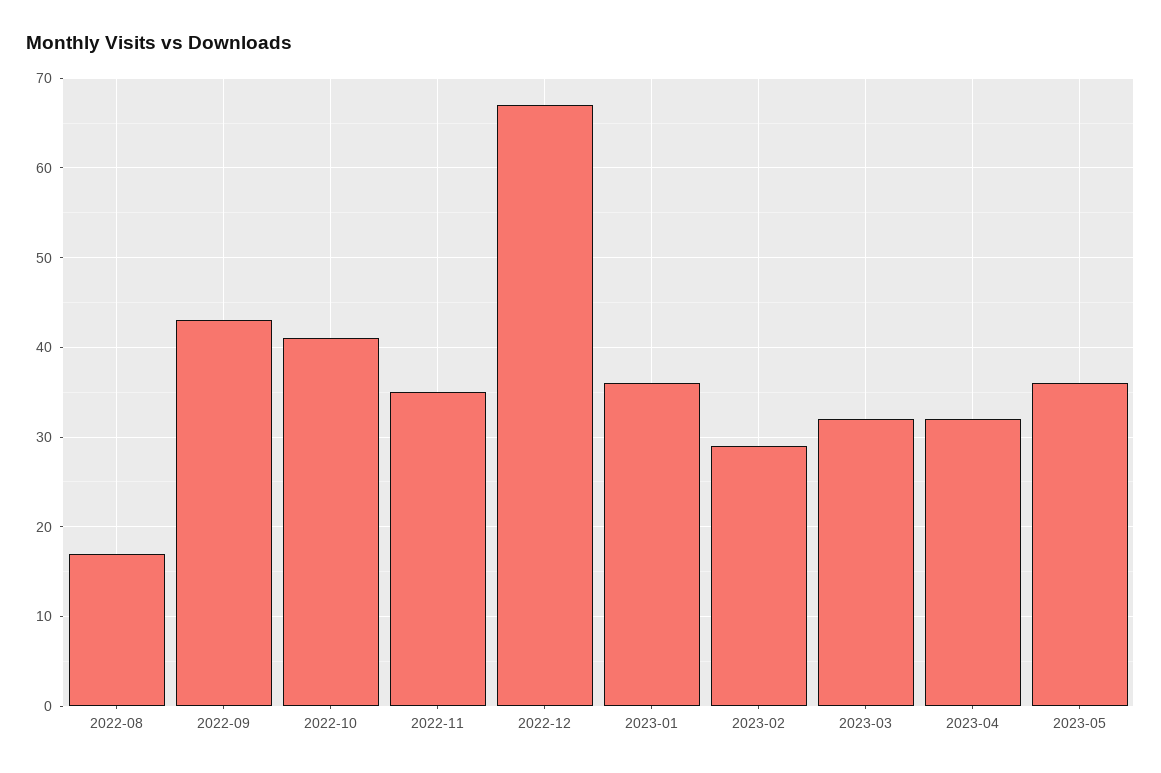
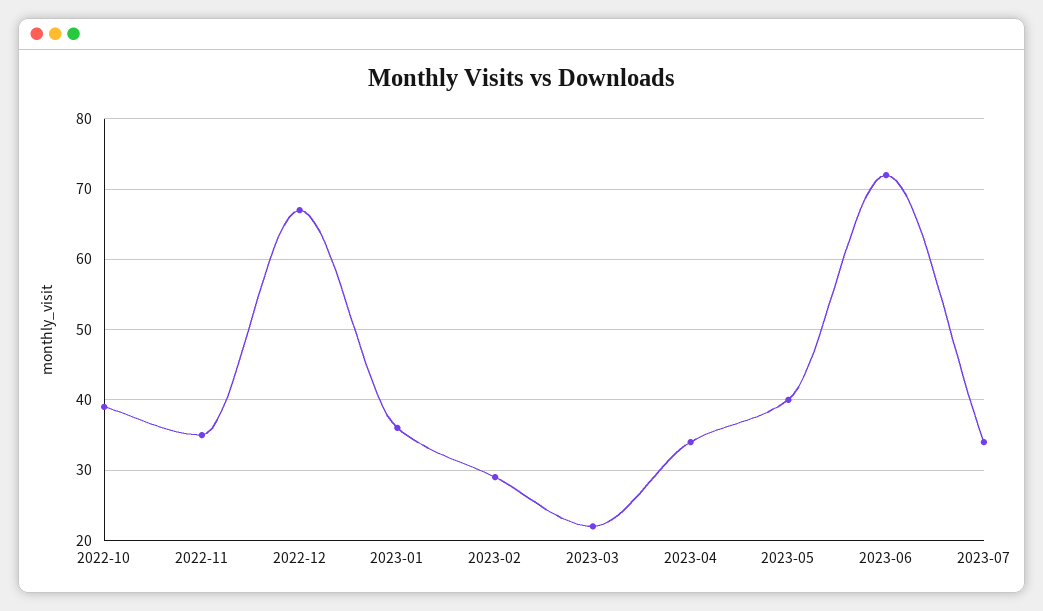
2022-08: 17 -> none
2022-09: 43 -> none
2022-10: 41 -> 39
2023-03: 32 -> 22
2023-04: 32 -> 34
2023-05: 36 -> 40
2023-06: none -> 72
2023-07: none -> 34

